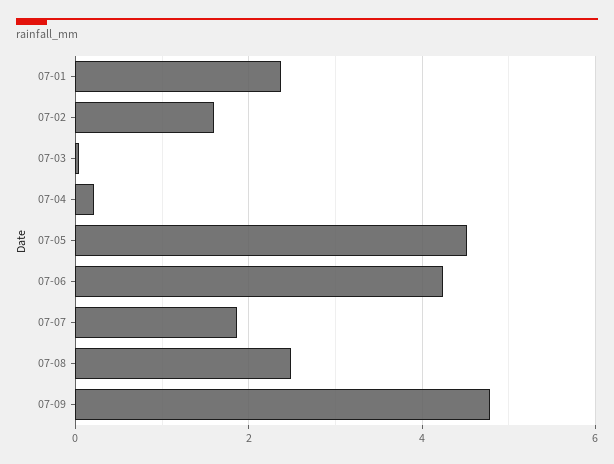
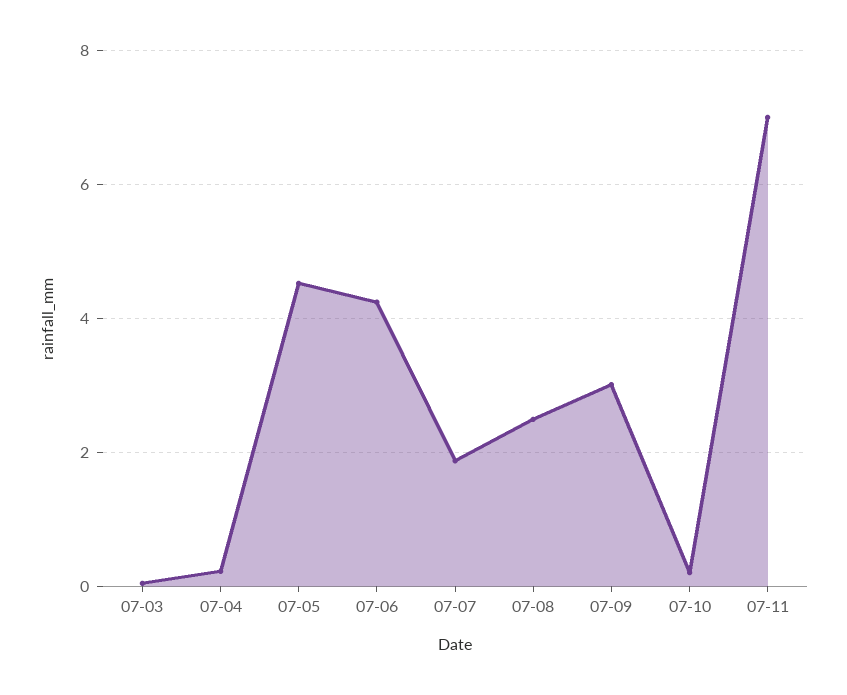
07-01: 2.4 -> none
07-02: 1.6 -> none
07-09: 4.8 -> 3
07-10: none -> 0.2
07-11: none -> 7

